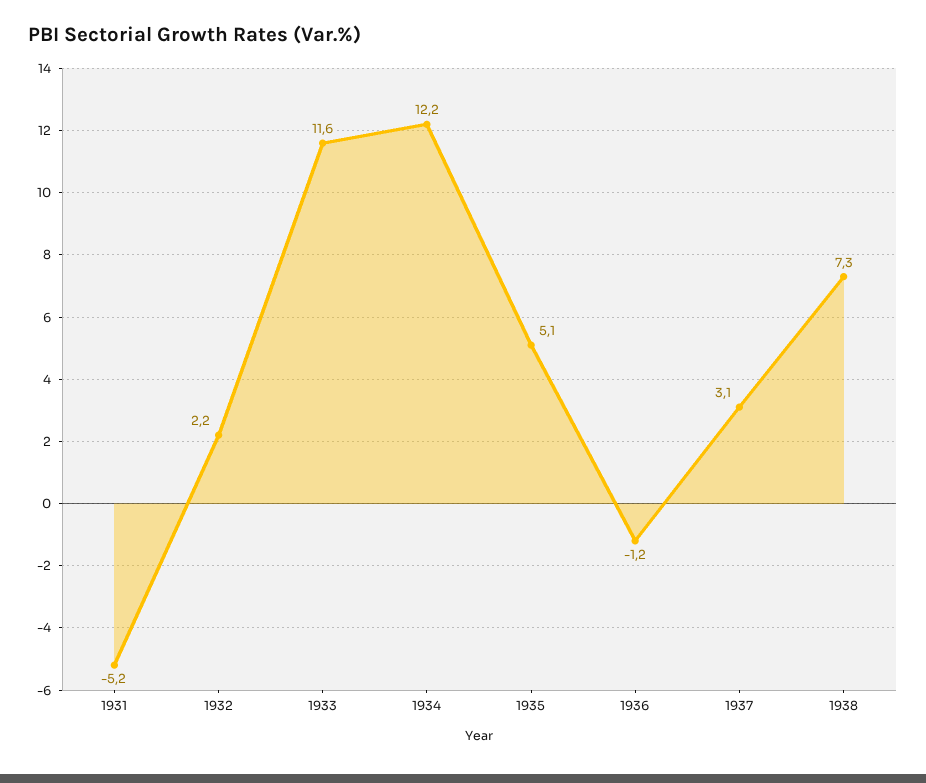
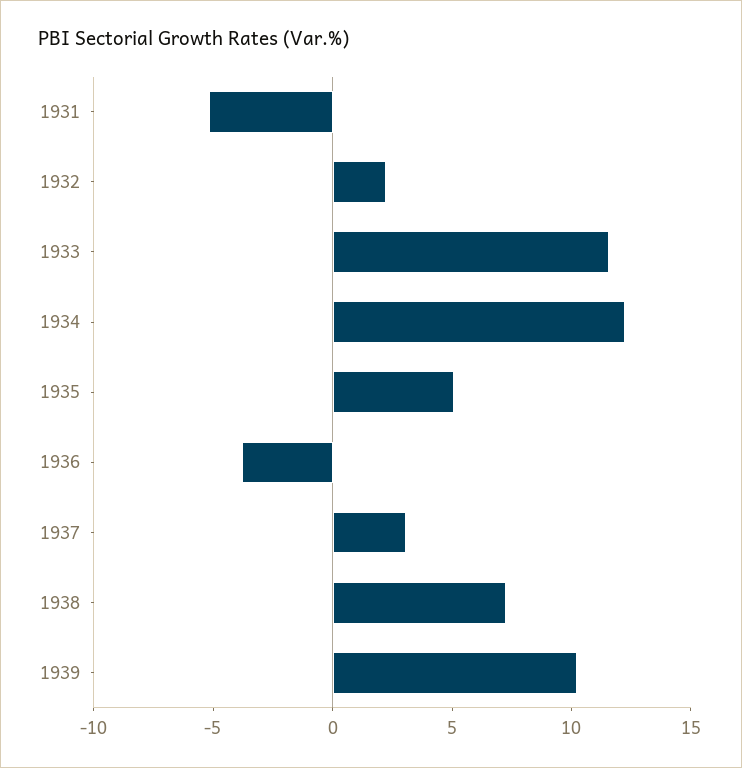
1936: -1.2 -> -4
1939: none -> 10

